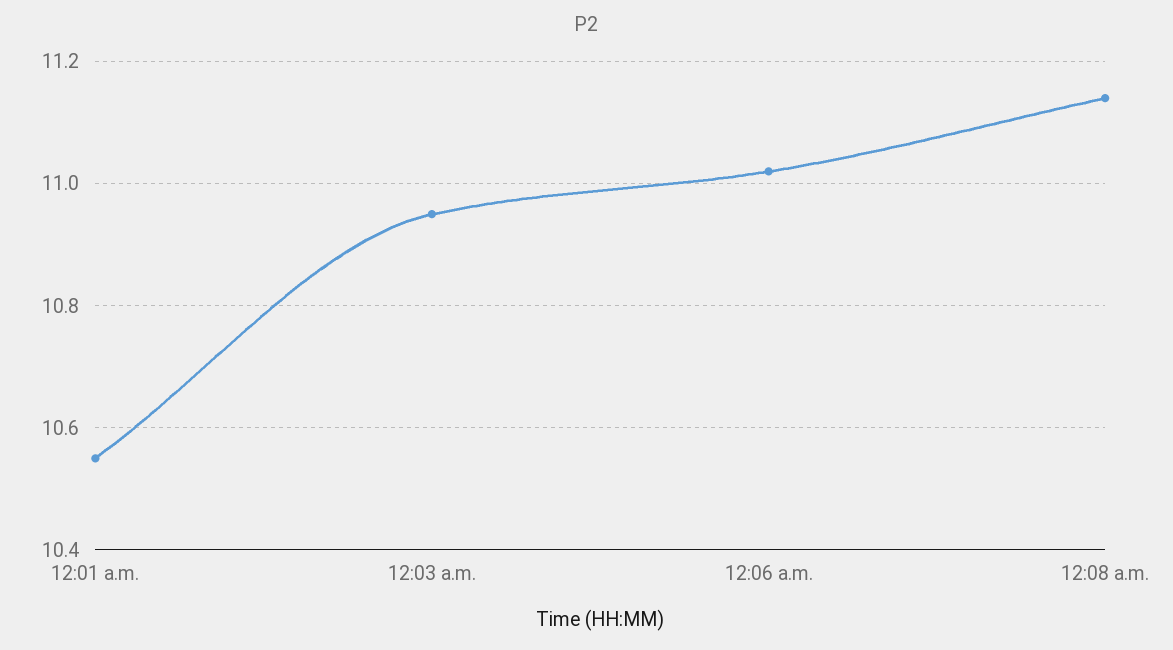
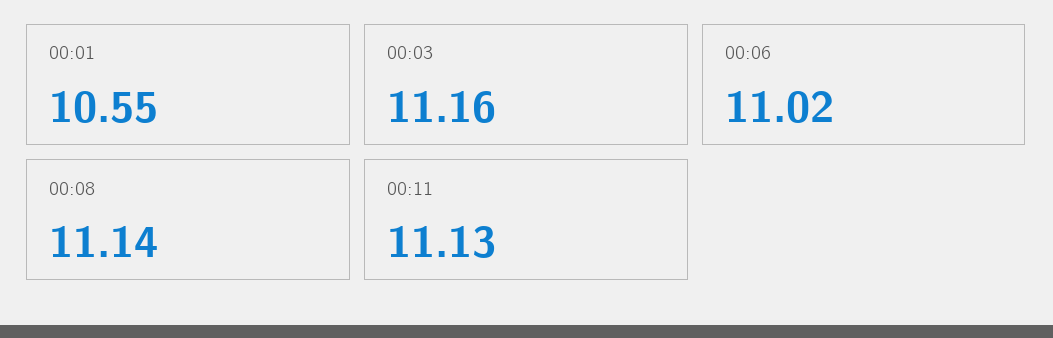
12:03 a.m.: 10.95 -> 11.16
00:11: none -> 11.13

